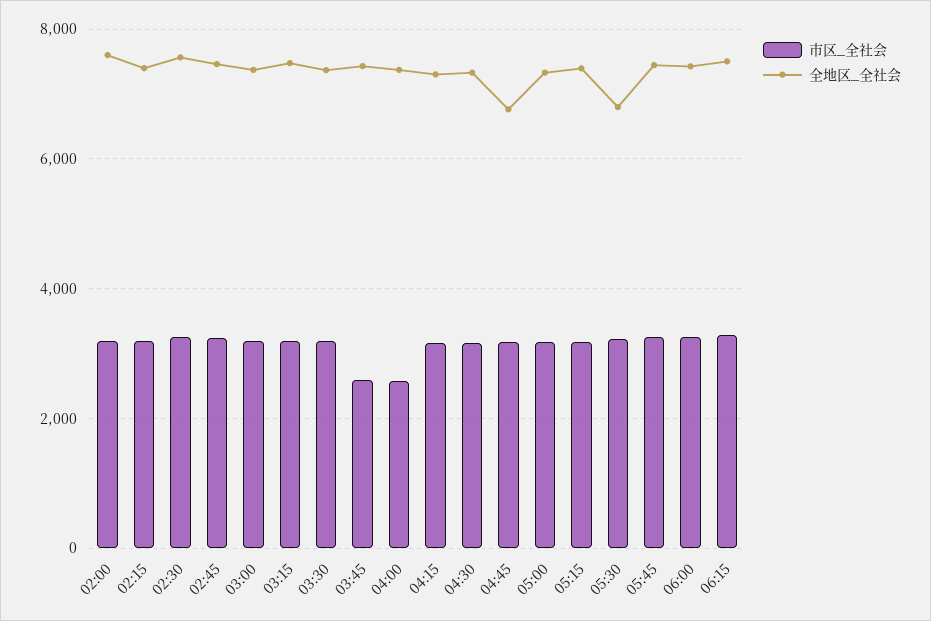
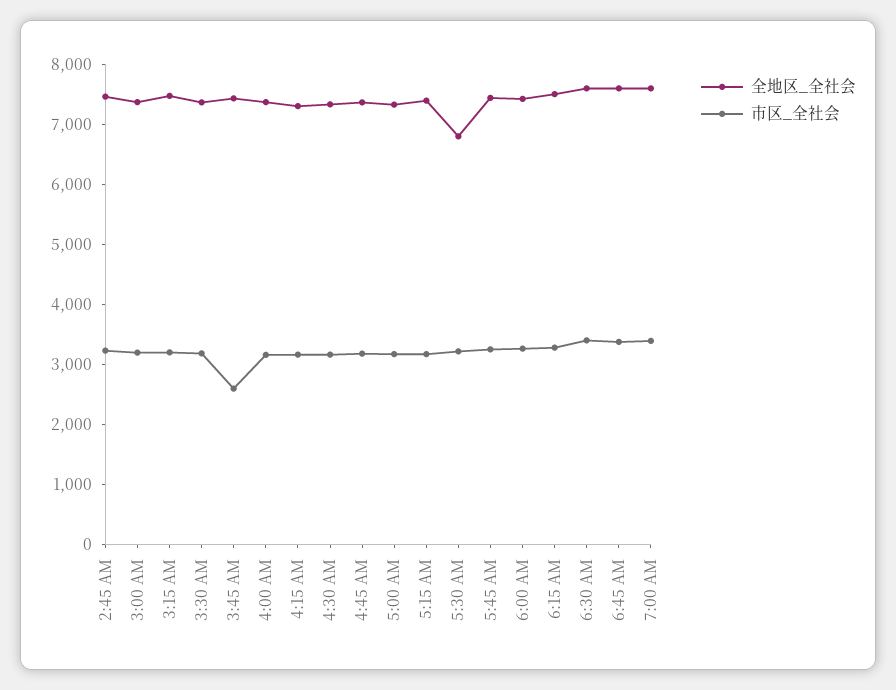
市区_全社会, 02:00: 3200 -> none
全地区_全社会, 02:00: 7600 -> none
市区_全社会, 02:15: 3200 -> none
全地区_全社会, 02:15: 7400 -> none
市区_全社会, 02:30: 3200 -> none
全地区_全社会, 02:30: 7600 -> none
市区_全社会, 04:00: 2600 -> 3200
全地区_全社会, 04:45: 6800 -> 7400
全地区_全社会, 6:30 AM: none -> 7600
市区_全社会, 6:30 AM: none -> 3400
全地区_全社会, 6:45 AM: none -> 7600
市区_全社会, 6:45 AM: none -> 3400
全地区_全社会, 7:00 AM: none -> 7600
市区_全社会, 7:00 AM: none -> 3400

